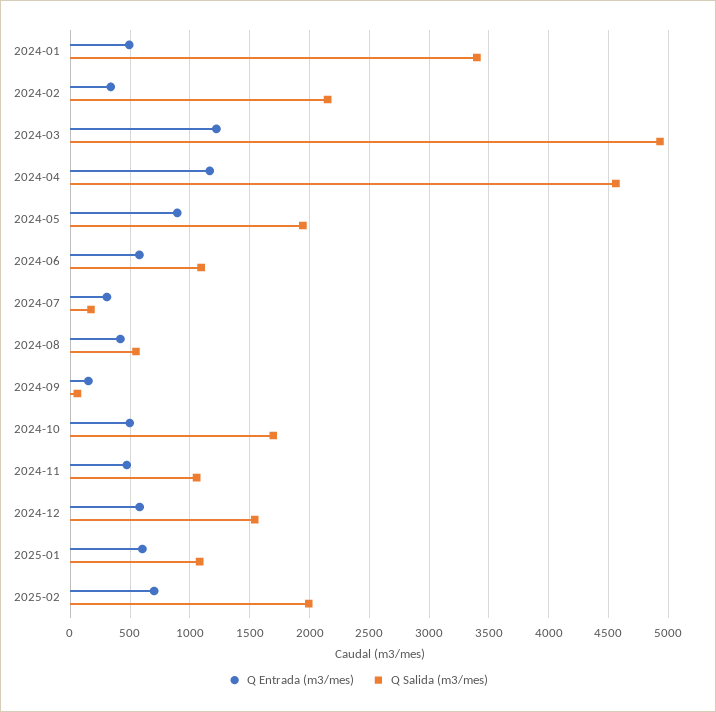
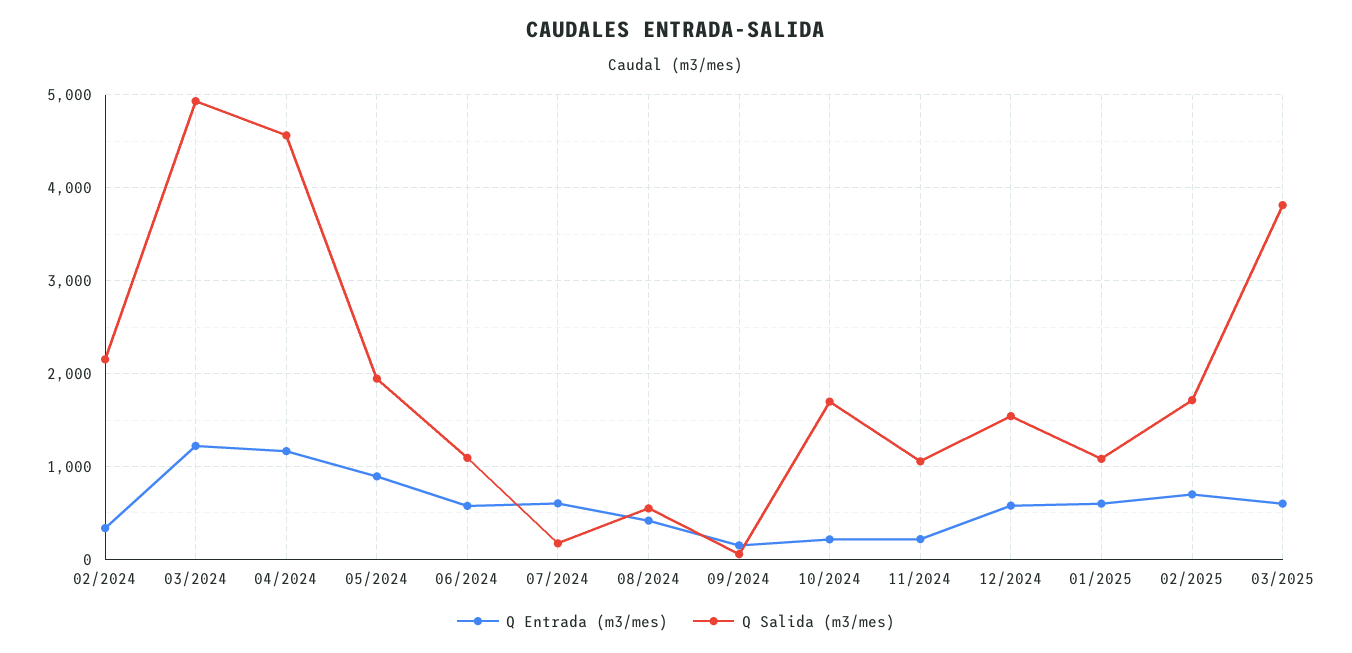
Q Entrada (m3/mes), 2024-01: 500 -> none
Q Salida (m3/mes), 2024-01: 3400 -> none
Q Entrada (m3/mes), 2024-07: 300 -> 600
Q Entrada (m3/mes), 2024-10: 500 -> 200
Q Entrada (m3/mes), 2024-11: 500 -> 200
Q Salida (m3/mes), 2025-02: 2000 -> 1700
Q Entrada (m3/mes), 03/2025: none -> 600
Q Salida (m3/mes), 03/2025: none -> 3800

